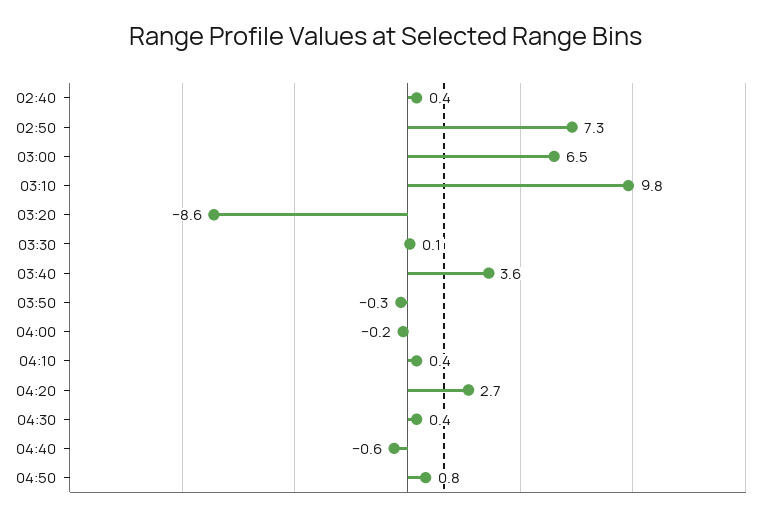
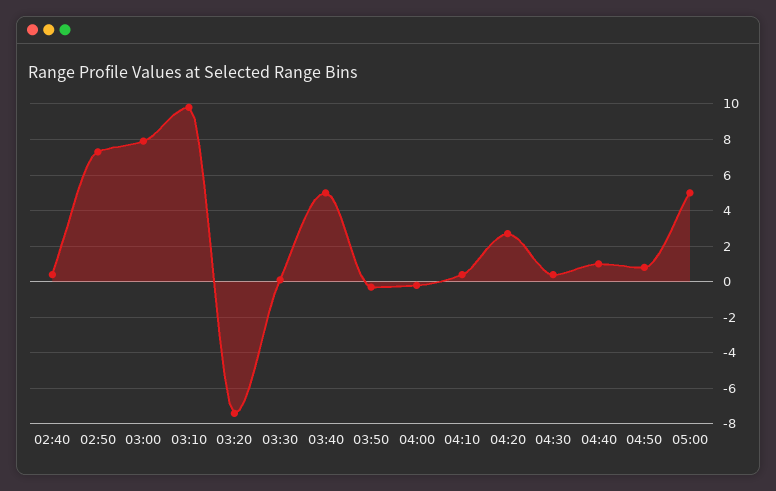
03:00: 6.5 -> 8
03:20: -8.6 -> -7.5
03:40: 3.6 -> 5
04:40: -0.6 -> 1
05:00: none -> 5

